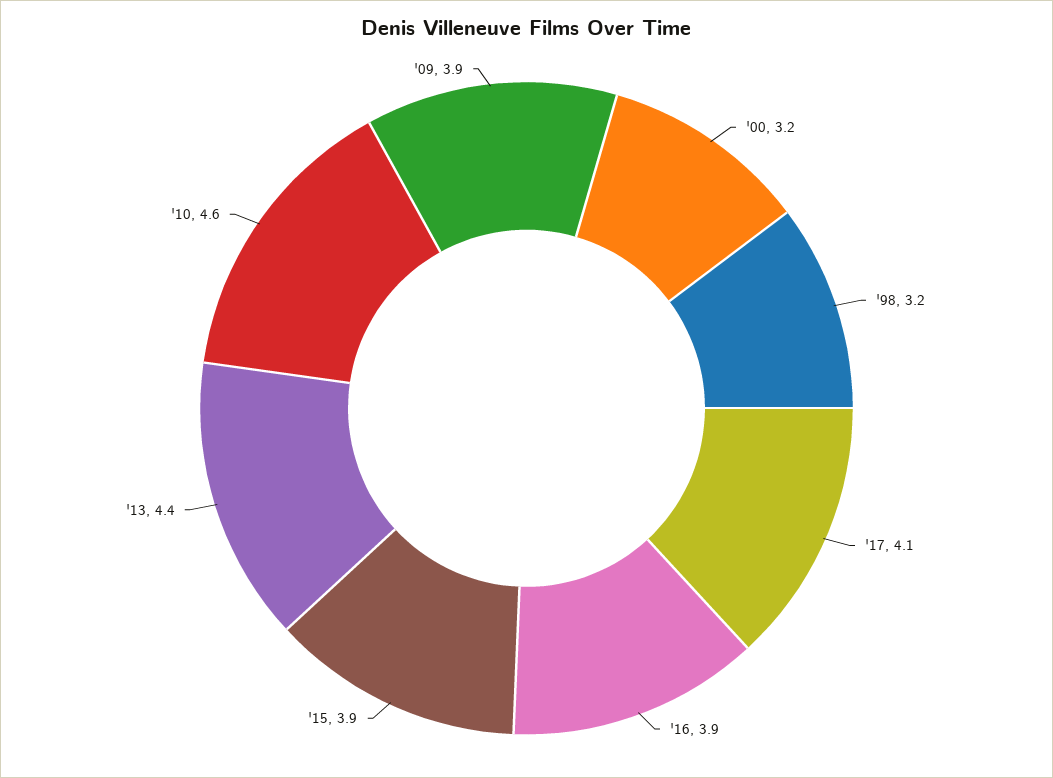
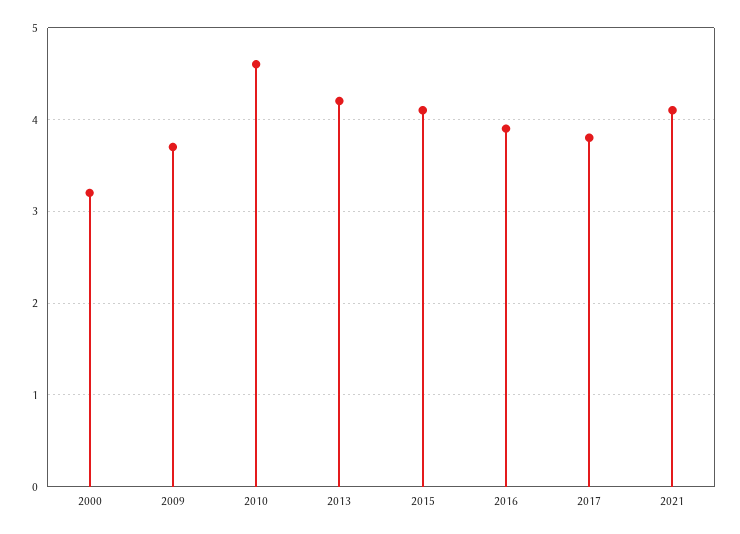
'98: 3.2 -> none
'17: 4.1 -> 3.8
'15: 3.9 -> 4.1
'13: 4.4 -> 4.2
'09: 3.9 -> 3.7
2021: none -> 4.1

